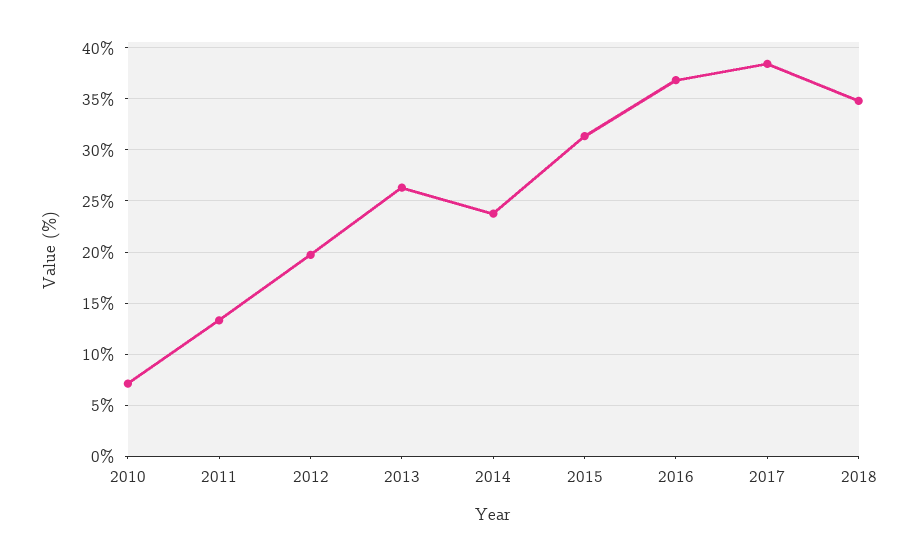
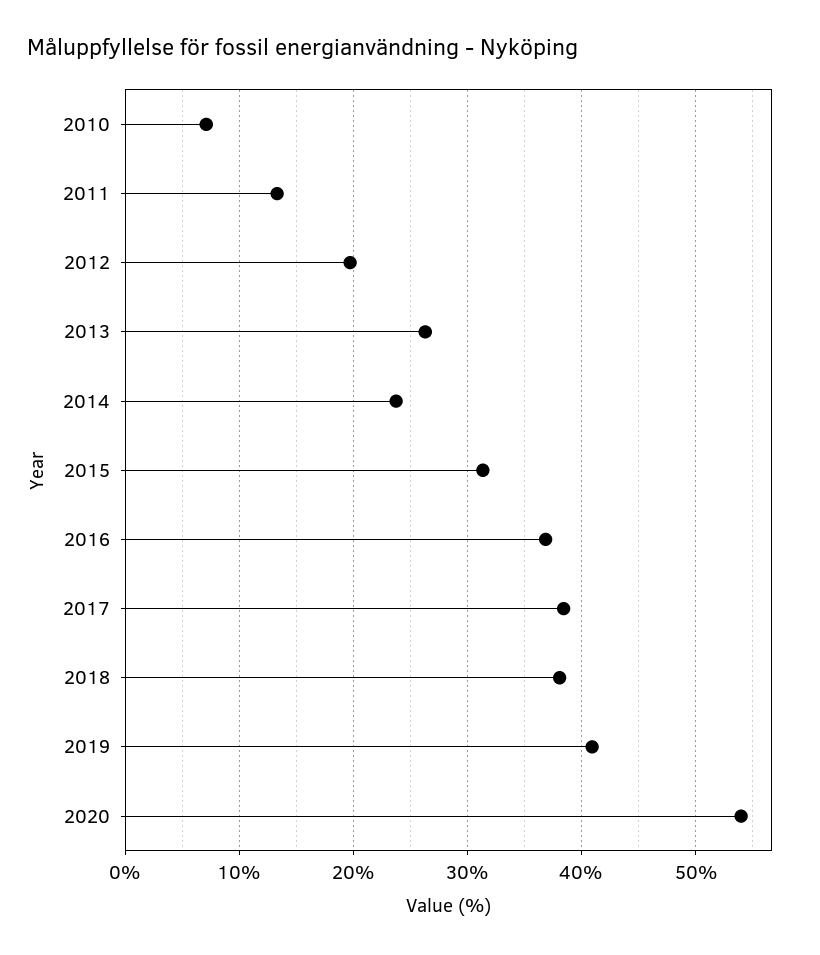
2018: 35 -> 38
2019: none -> 41
2020: none -> 54

